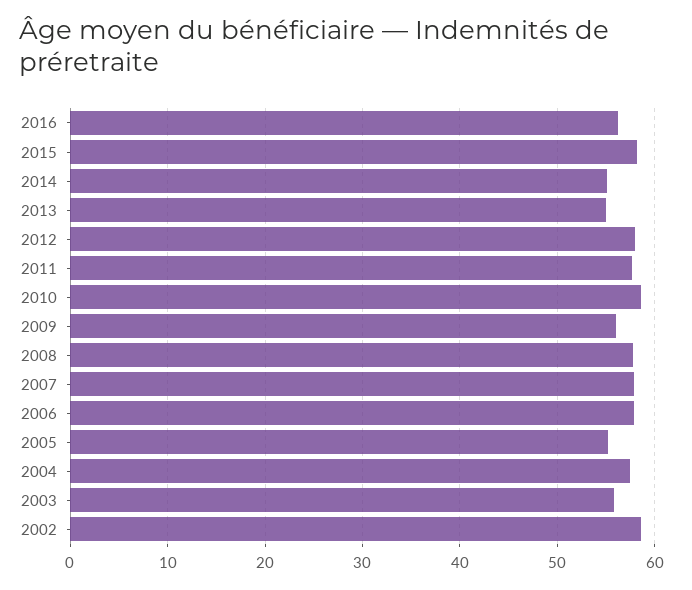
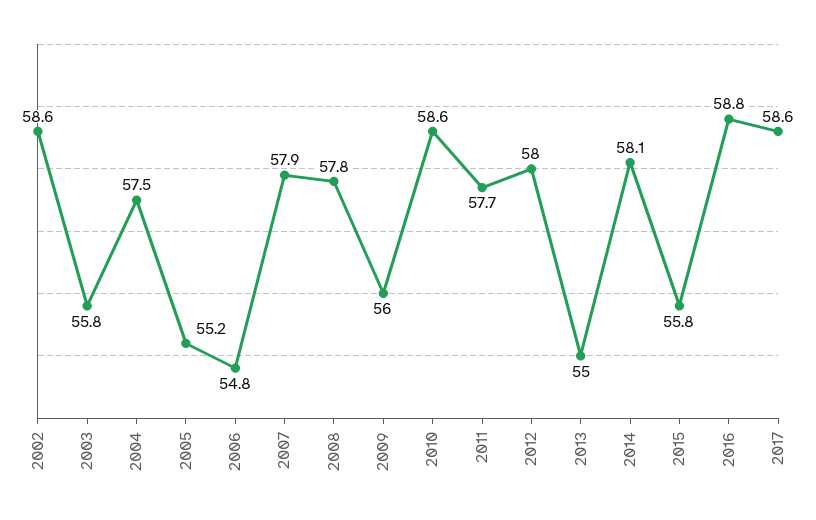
2016: 56 -> 58.8
2015: 58 -> 55.8
2014: 55 -> 58.1
2006: 58 -> 54.8
2017: none -> 58.6

